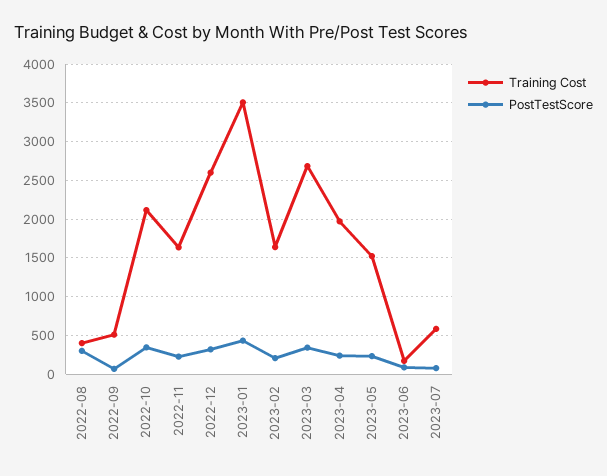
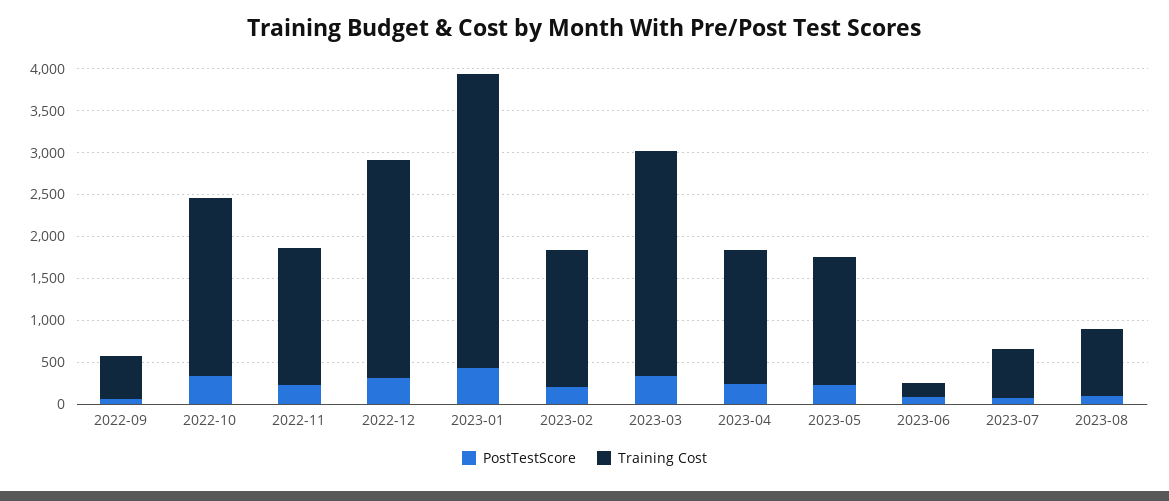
Training Cost, 2022-08: 400 -> none
PostTestScore, 2022-08: 300 -> none
Training Cost, 2023-04: 2000 -> 1600
PostTestScore, 2023-08: none -> 100
Training Cost, 2023-08: none -> 800

